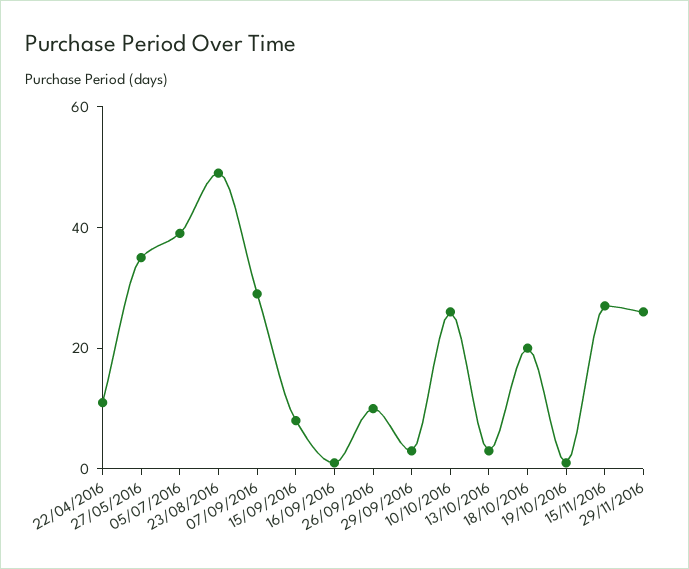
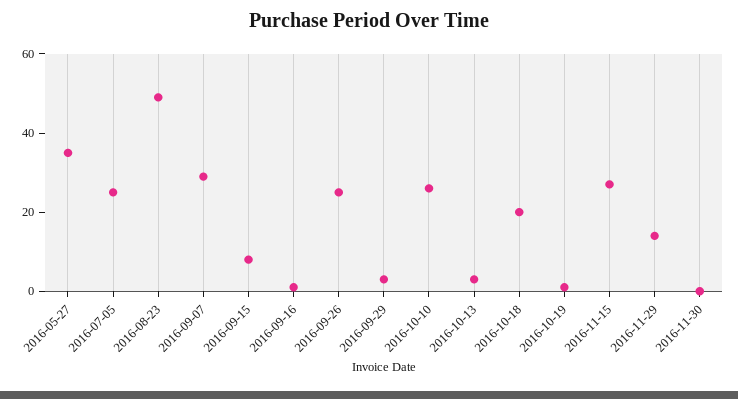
22/04/2016: 10 -> none
05/07/2016: 40 -> 25
26/09/2016: 10 -> 25
29/11/2016: 25 -> 15
2016-11-30: none -> 0

